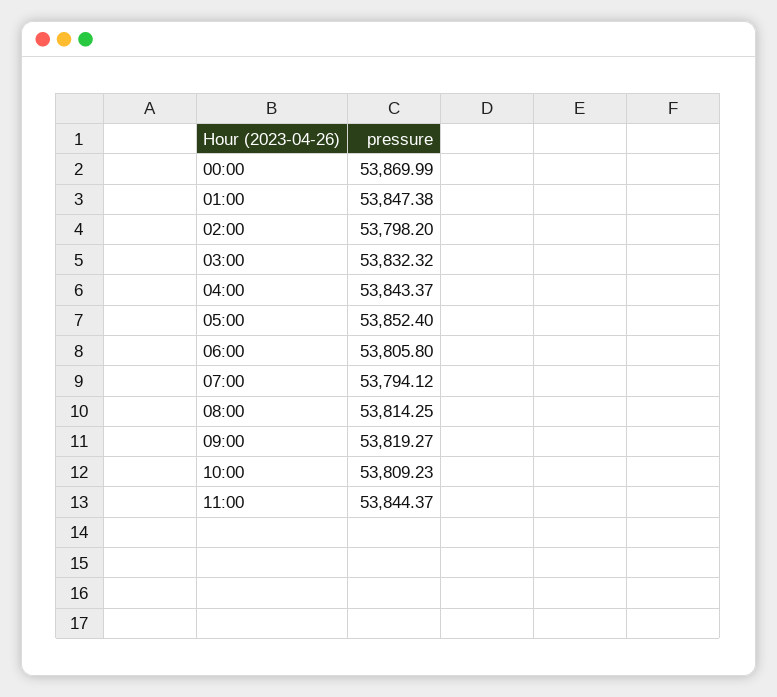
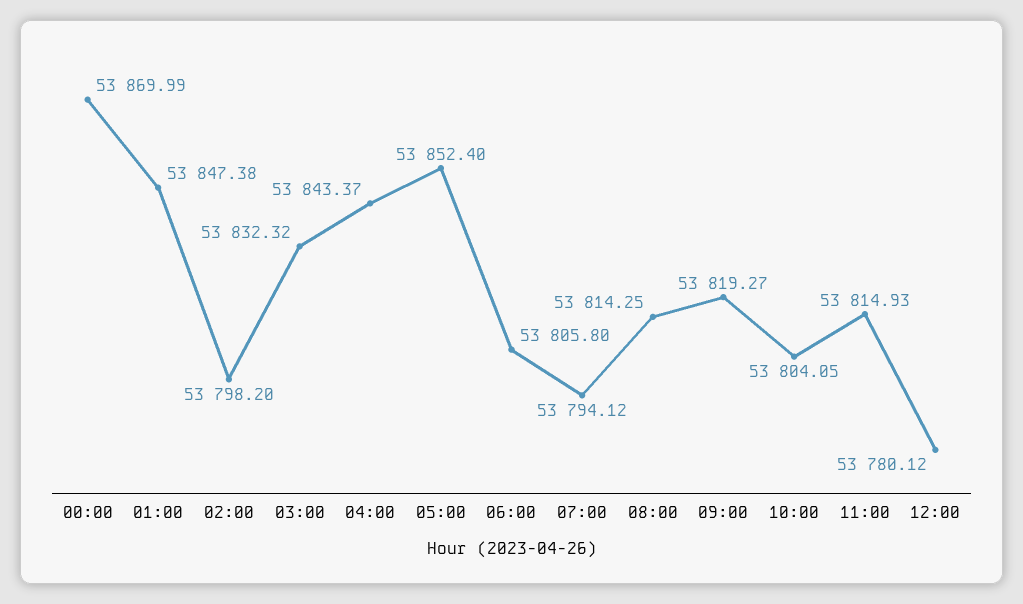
10:00: 53809.23 -> 53804.05
11:00: 53844.37 -> 53814.93
12:00: none -> 53780.12

